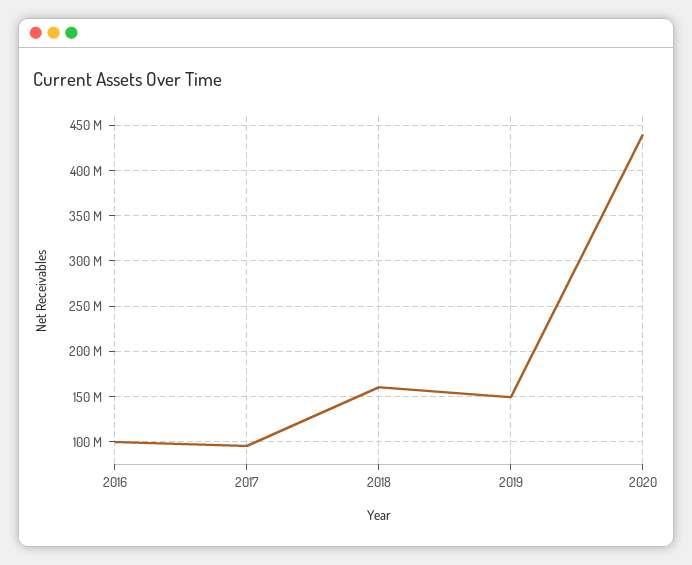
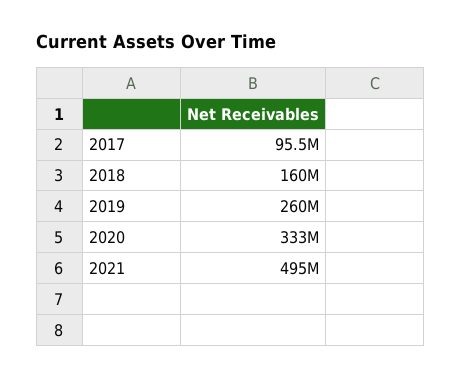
2016: 100000000 -> none
2019: 150000000 -> 260000000
2020: 440000000 -> 333000000
2021: none -> 495000000

